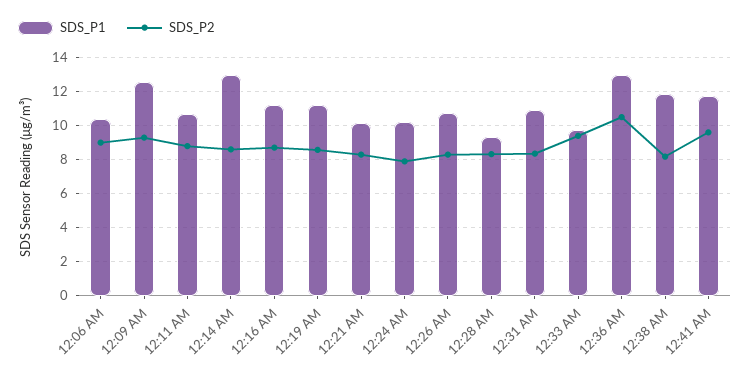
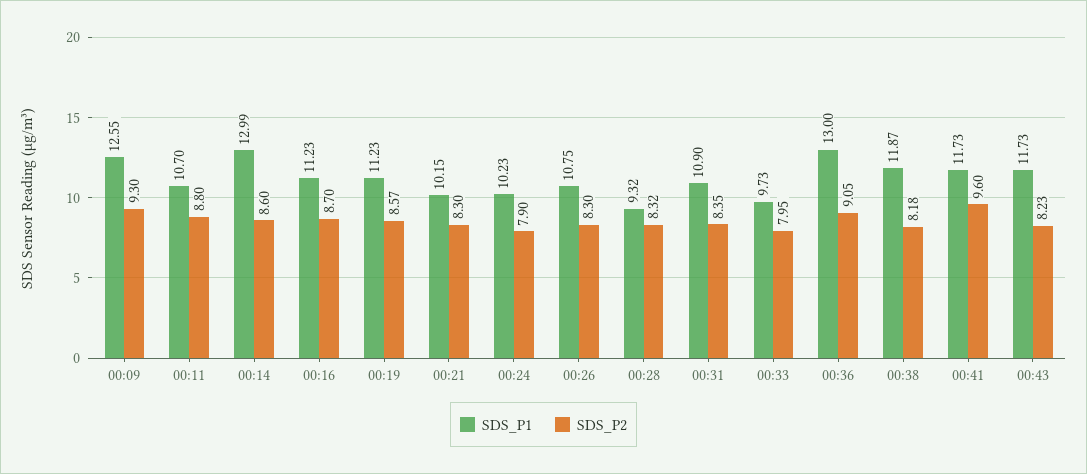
SDS_P1, 12:06 AM: 10.5 -> none
SDS_P2, 12:06 AM: 9 -> none
SDS_P2, 12:33 AM: 9.5 -> 7.95
SDS_P2, 12:36 AM: 10.5 -> 9.05
SDS_P1, 00:43: none -> 11.73
SDS_P2, 00:43: none -> 8.23

